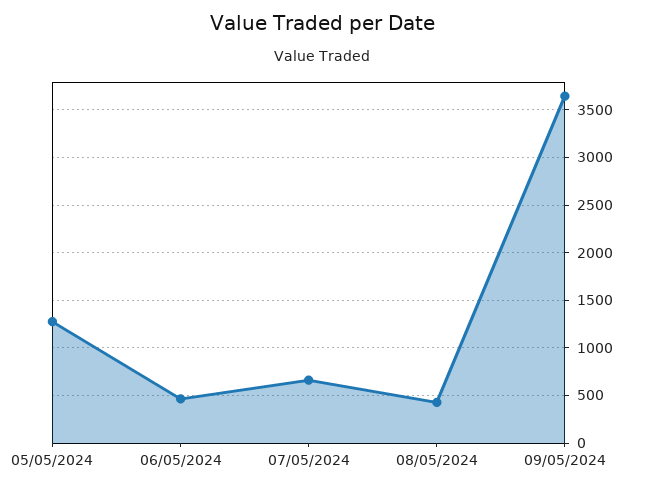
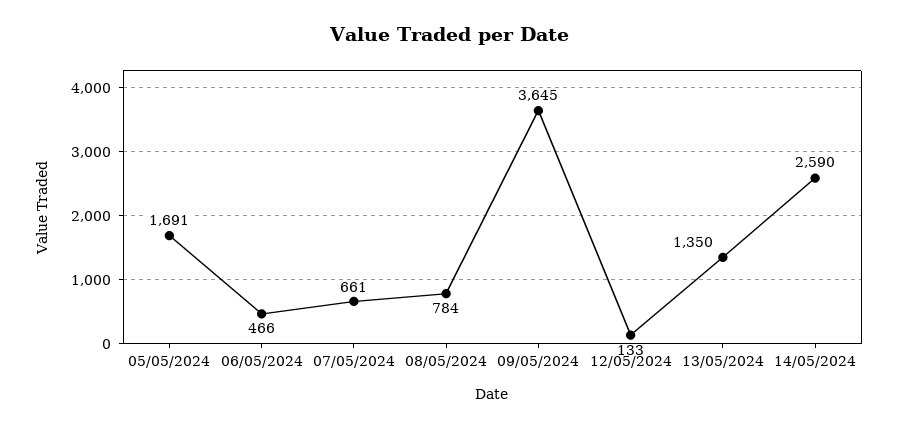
05/05/2024: 1300 -> 1691
08/05/2024: 400 -> 784
12/05/2024: none -> 133
13/05/2024: none -> 1350
14/05/2024: none -> 2590

